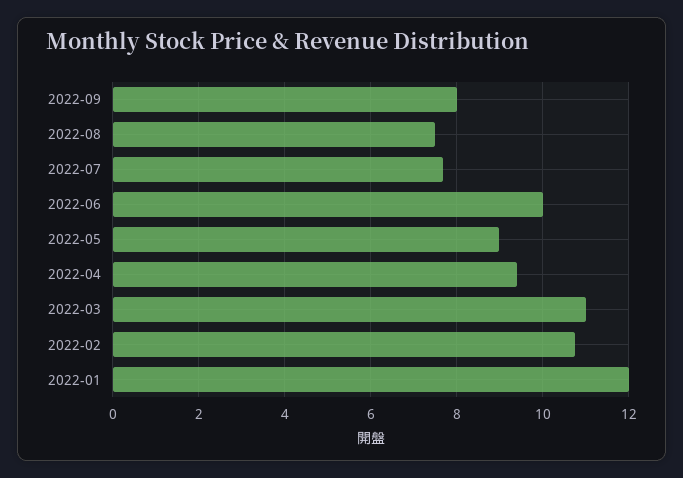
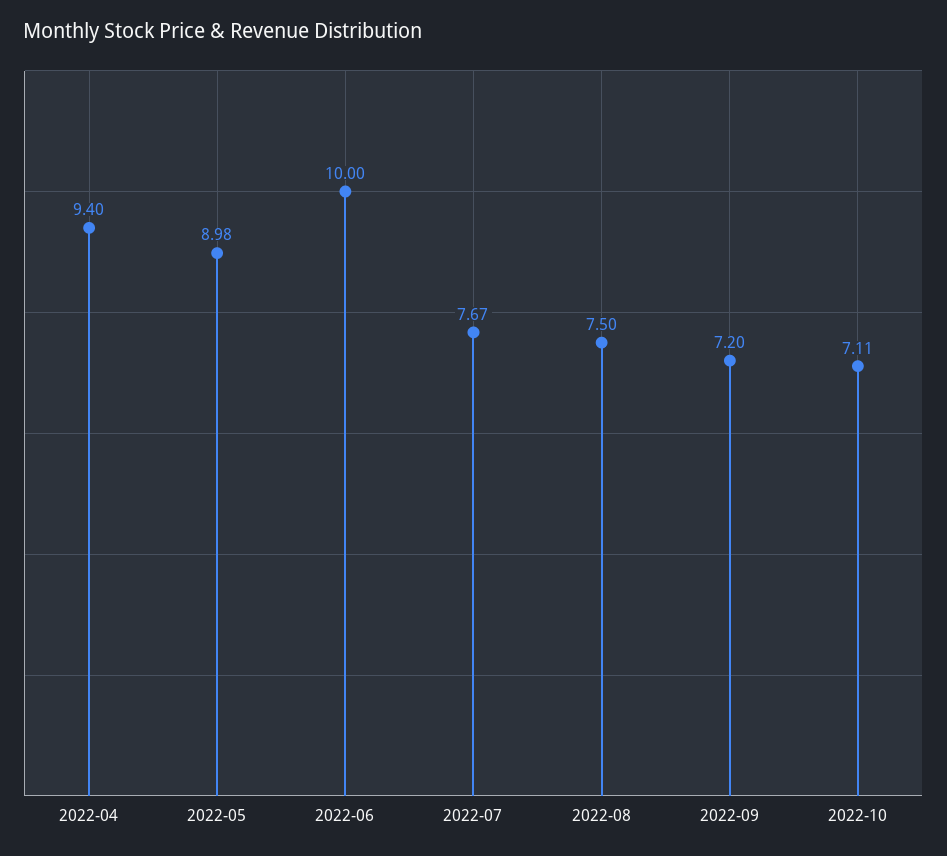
2022-09: 8 -> 7.2
2022-03: 11 -> none
2022-02: 10.8 -> none
2022-01: 12 -> none
2022-10: none -> 7.11

